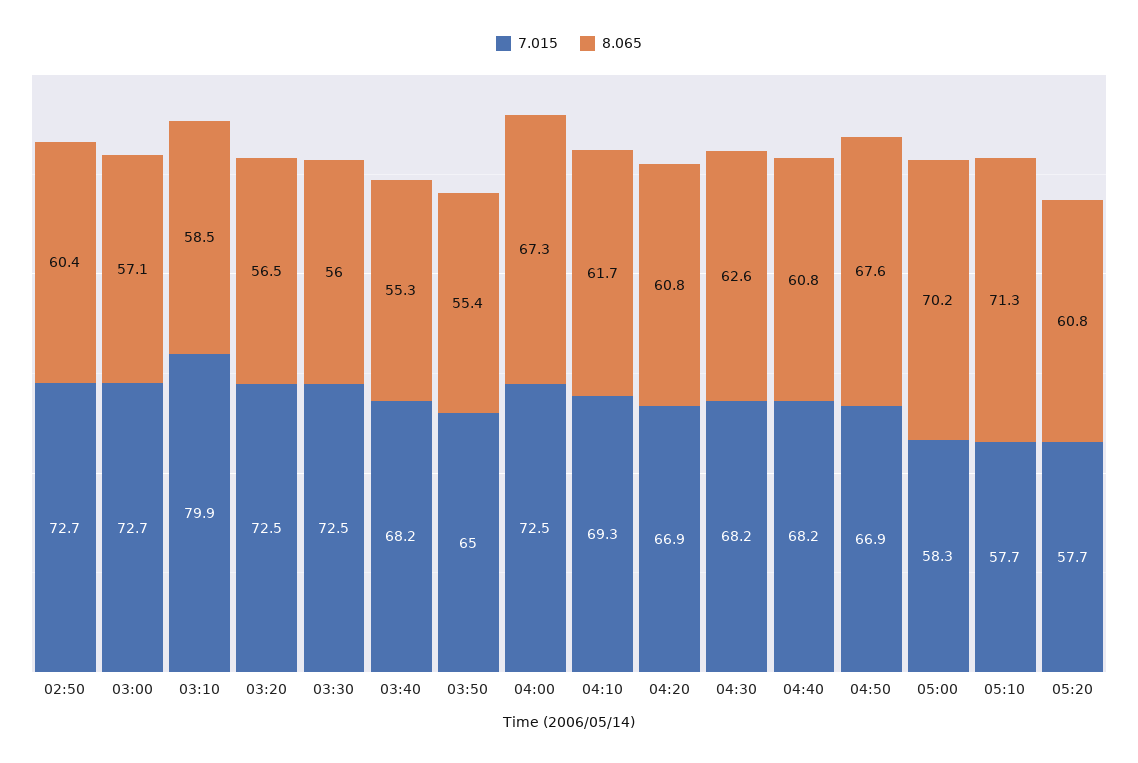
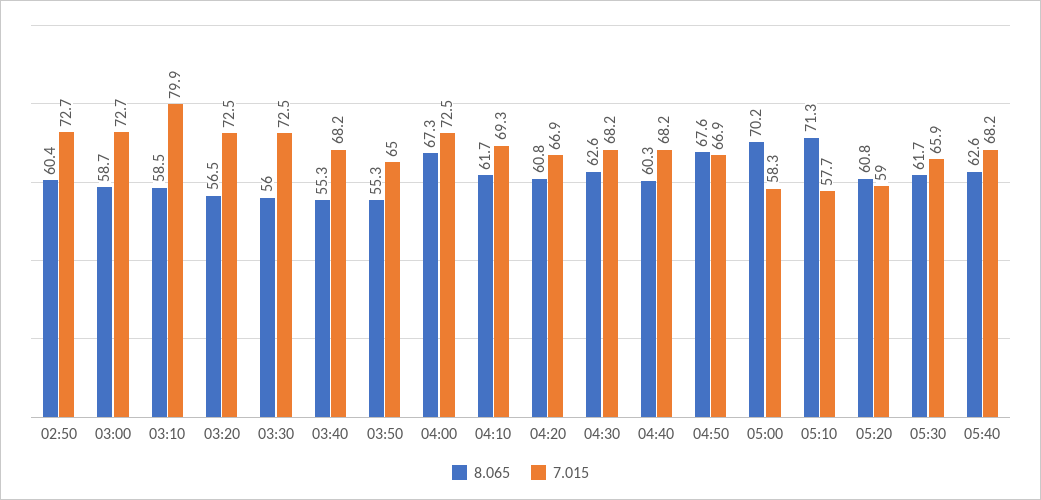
8.065, 03:00: 57.1 -> 58.7
8.065, 03:50: 55.4 -> 55.3
8.065, 04:40: 60.8 -> 60.3
7.015, 05:20: 57.7 -> 59
8.065, 05:30: none -> 61.7
7.015, 05:30: none -> 65.9
8.065, 05:40: none -> 62.6
7.015, 05:40: none -> 68.2

